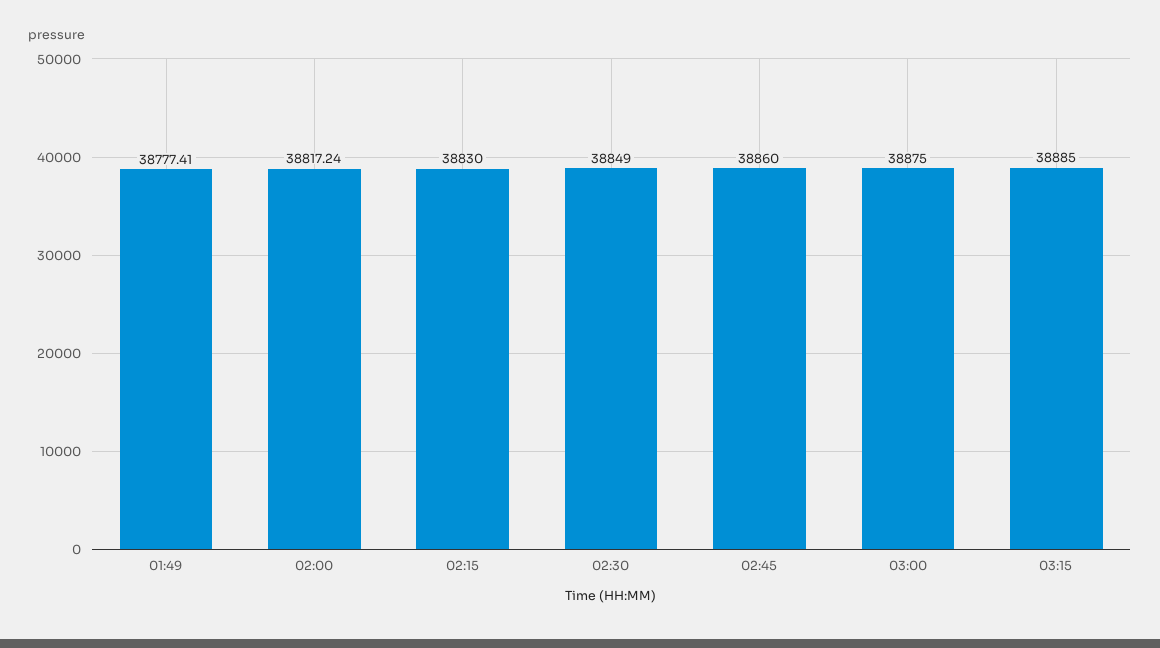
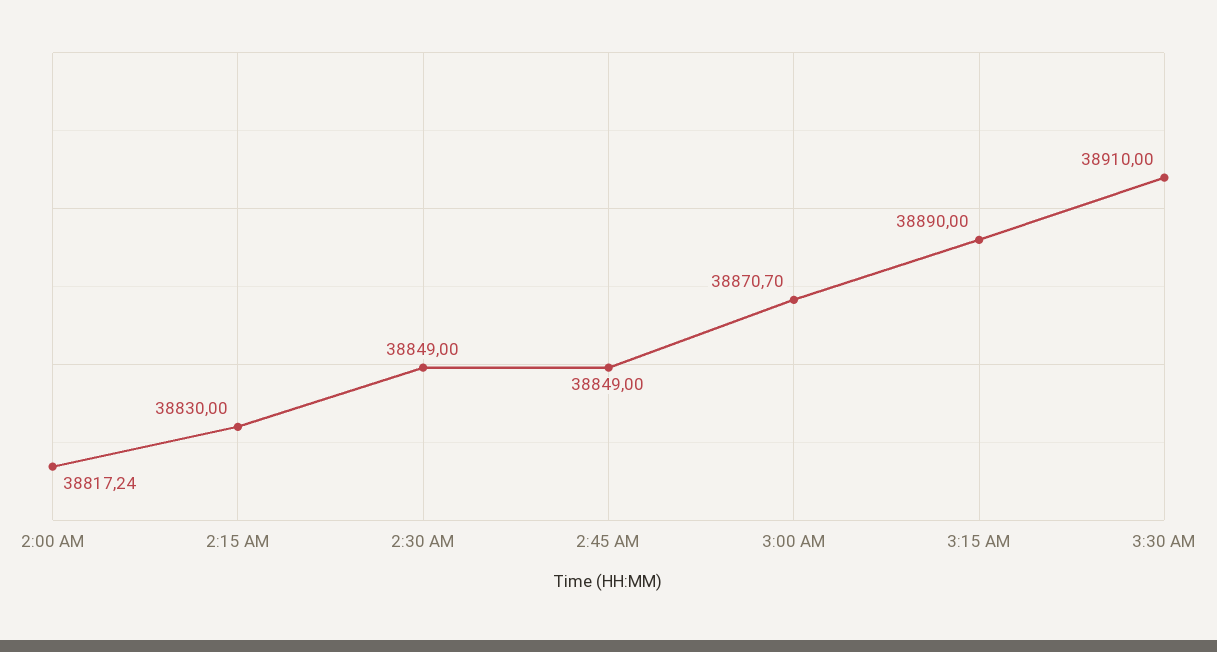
01:49: 38777.41 -> none
02:45: 38860 -> 38849
03:00: 38875 -> 38870.7
03:15: 38885 -> 38890
3:30 AM: none -> 38910

